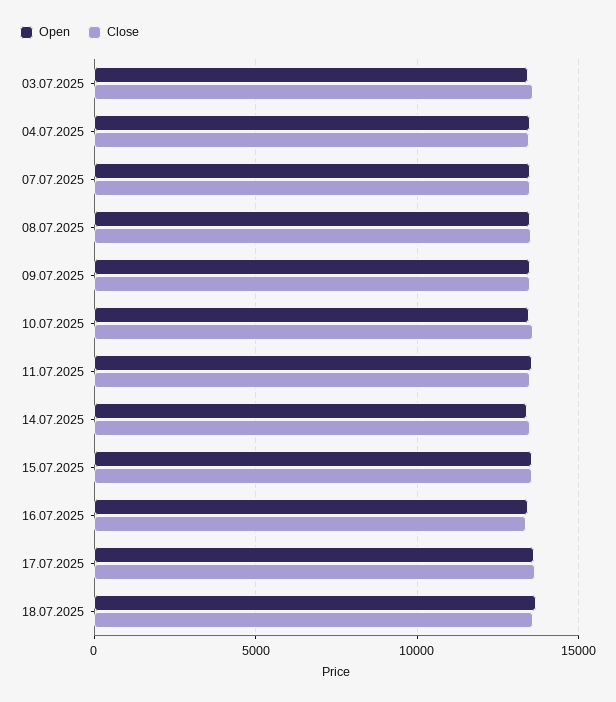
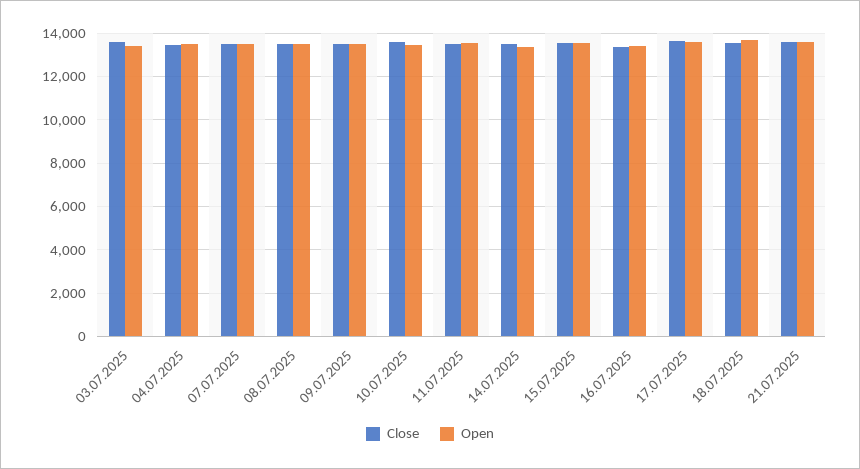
Close, 21.07.2025: none -> 13500
Open, 21.07.2025: none -> 13500

